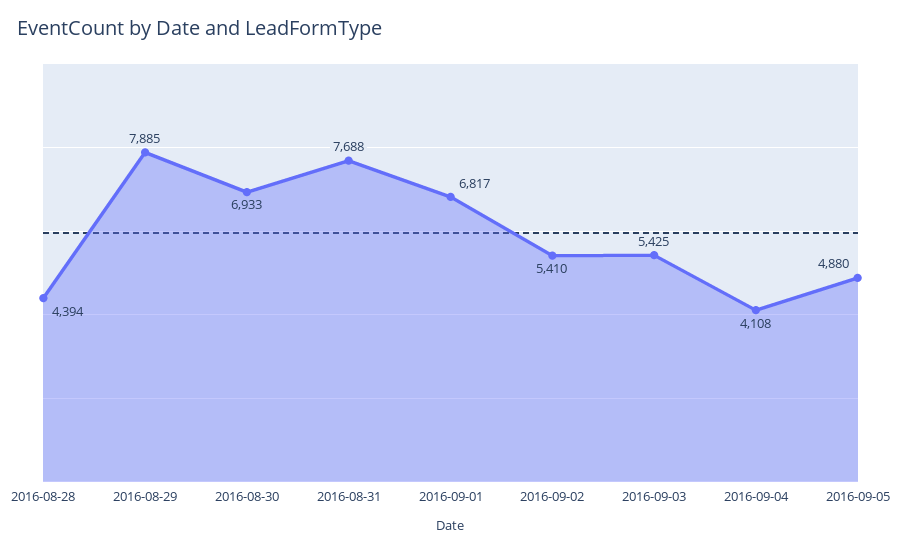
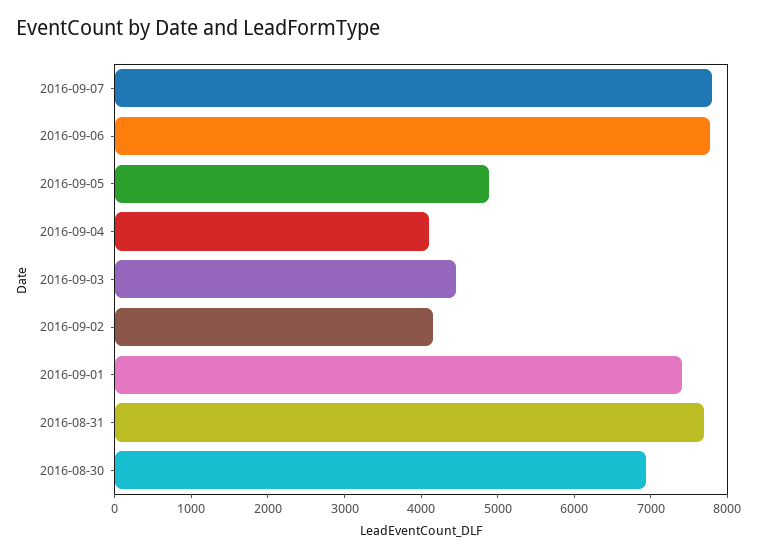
2016-08-28: 4394 -> none
2016-08-29: 7885 -> none
2016-09-01: 6817 -> 7400
2016-09-02: 5410 -> 4200
2016-09-03: 5425 -> 4400
2016-09-07: none -> 7800
2016-09-06: none -> 7800

